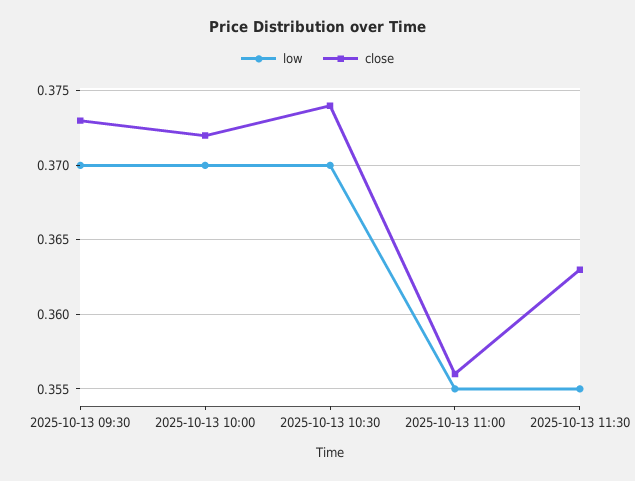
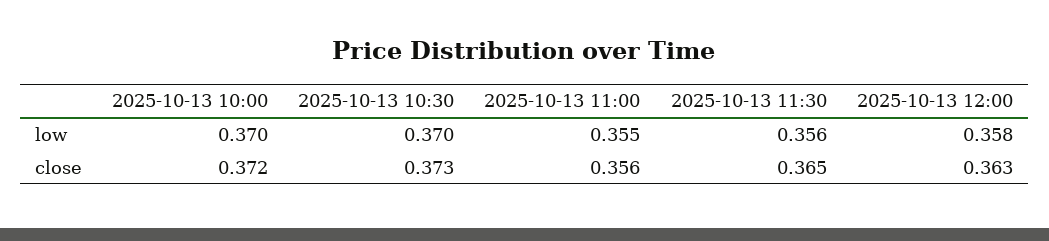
low, 2025-10-13 09:30: 0.37 -> none
close, 2025-10-13 09:30: 0.373 -> none
close, 2025-10-13 10:30: 0.374 -> 0.373
low, 2025-10-13 11:30: 0.355 -> 0.356
close, 2025-10-13 11:30: 0.363 -> 0.365
low, 2025-10-13 12:00: none -> 0.358
close, 2025-10-13 12:00: none -> 0.363

